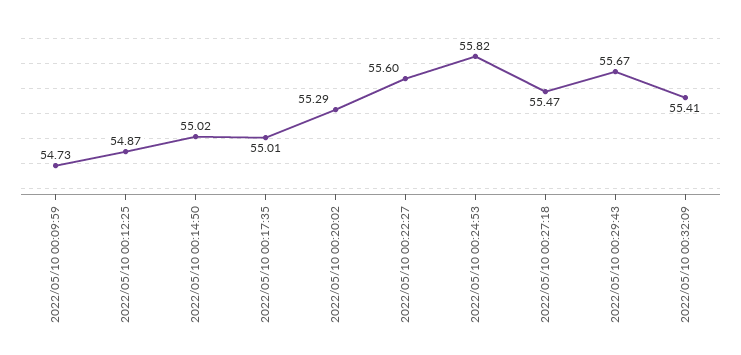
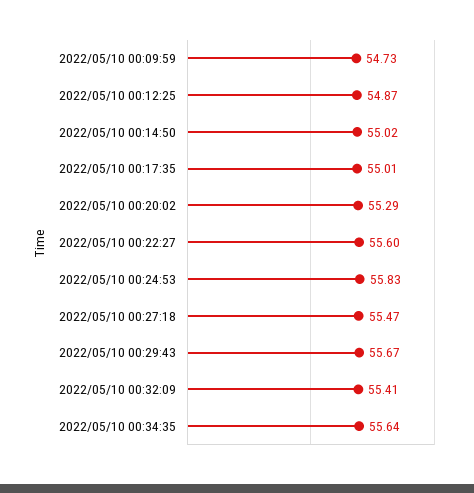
2022/05/10 00:24:53: 55.82 -> 55.83
2022/05/10 00:34:35: none -> 55.64

